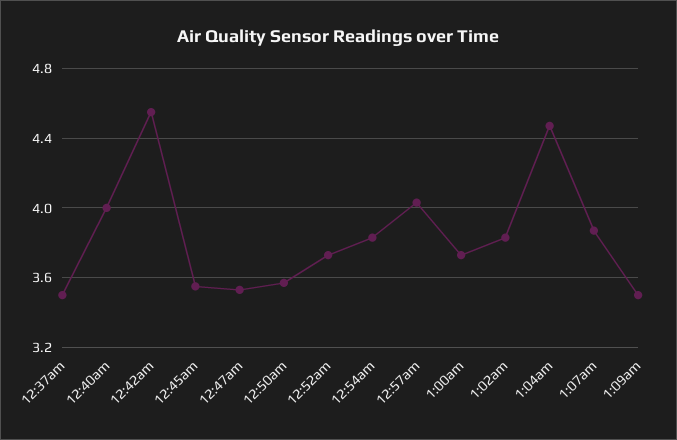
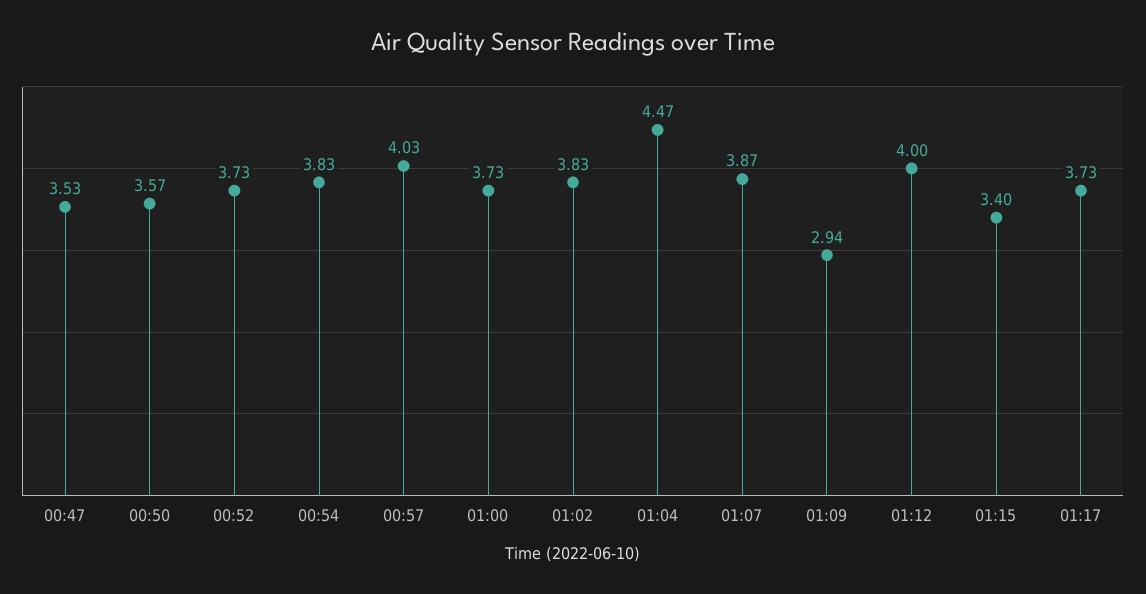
12:37am: 3.5 -> none
12:40am: 4 -> none
12:42am: 4.55 -> none
12:45am: 3.55 -> none
1:09am: 3.5 -> 2.94
01:12: none -> 4
01:15: none -> 3.4
01:17: none -> 3.73

